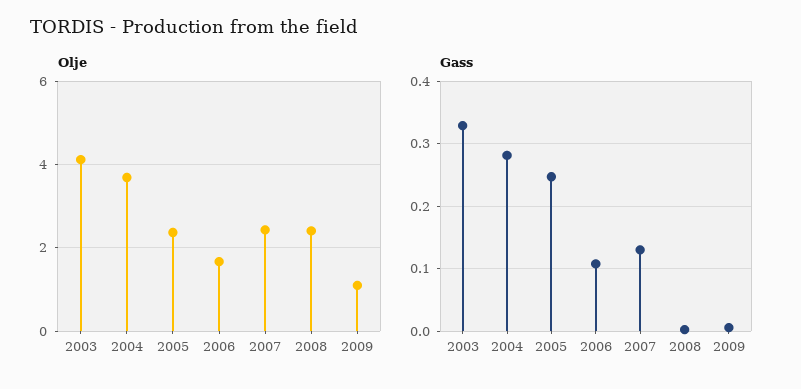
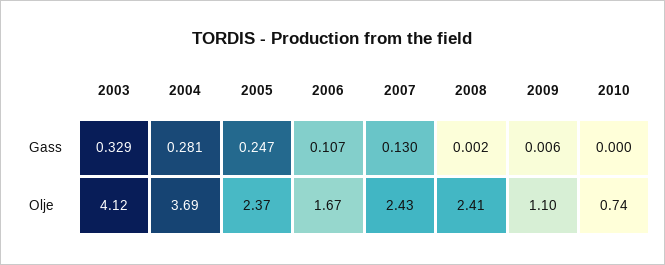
Gass, 2010: none -> 0
Olje, 2010: none -> 0.74

